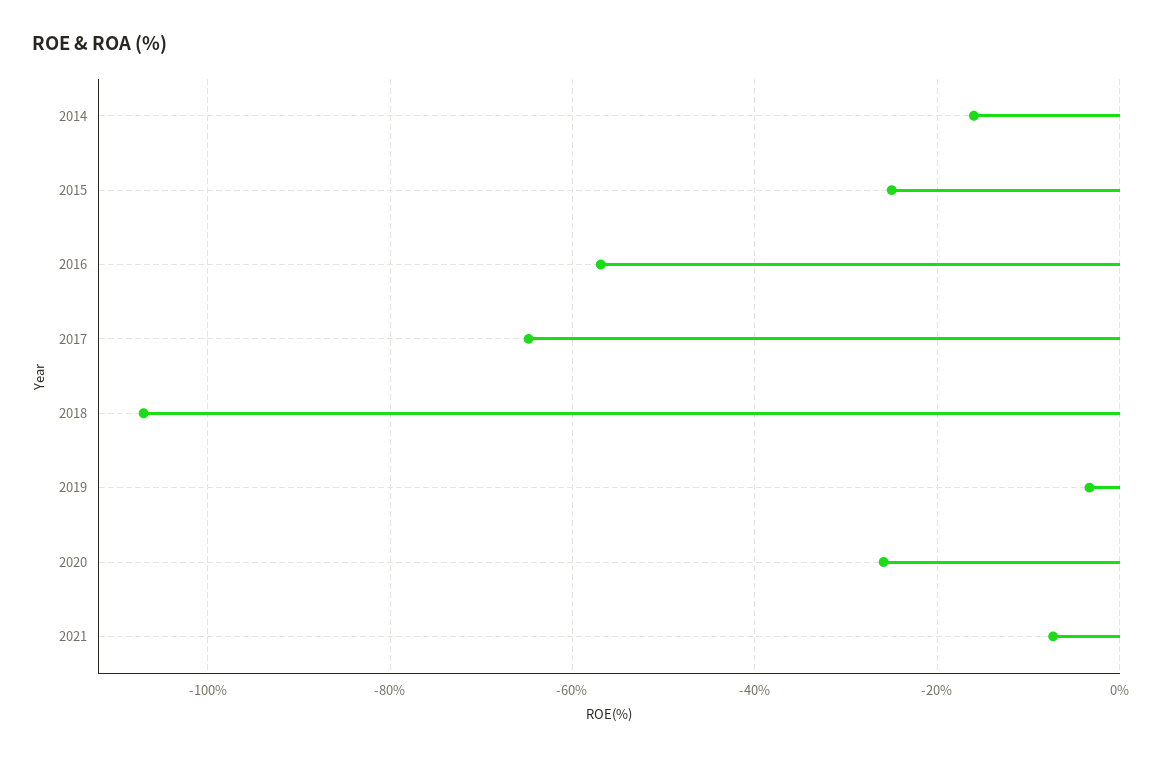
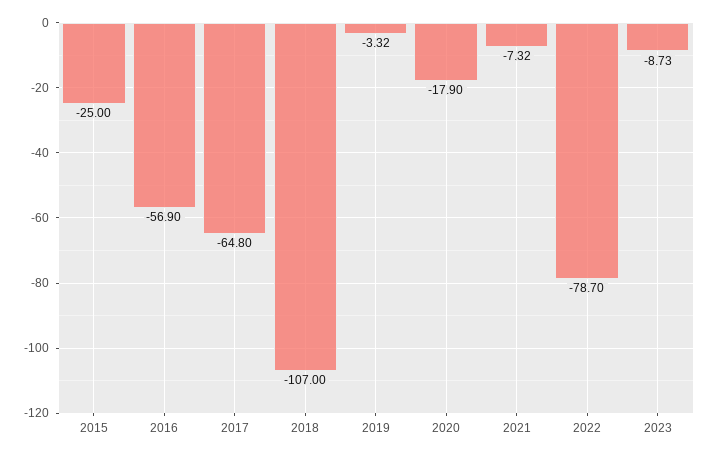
2014: -16 -> none
2020: -26 -> -17.9
2022: none -> -78.7
2023: none -> -8.73

